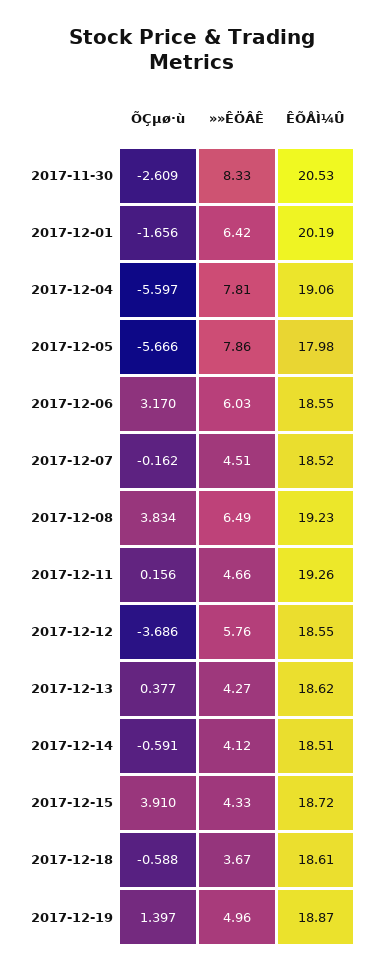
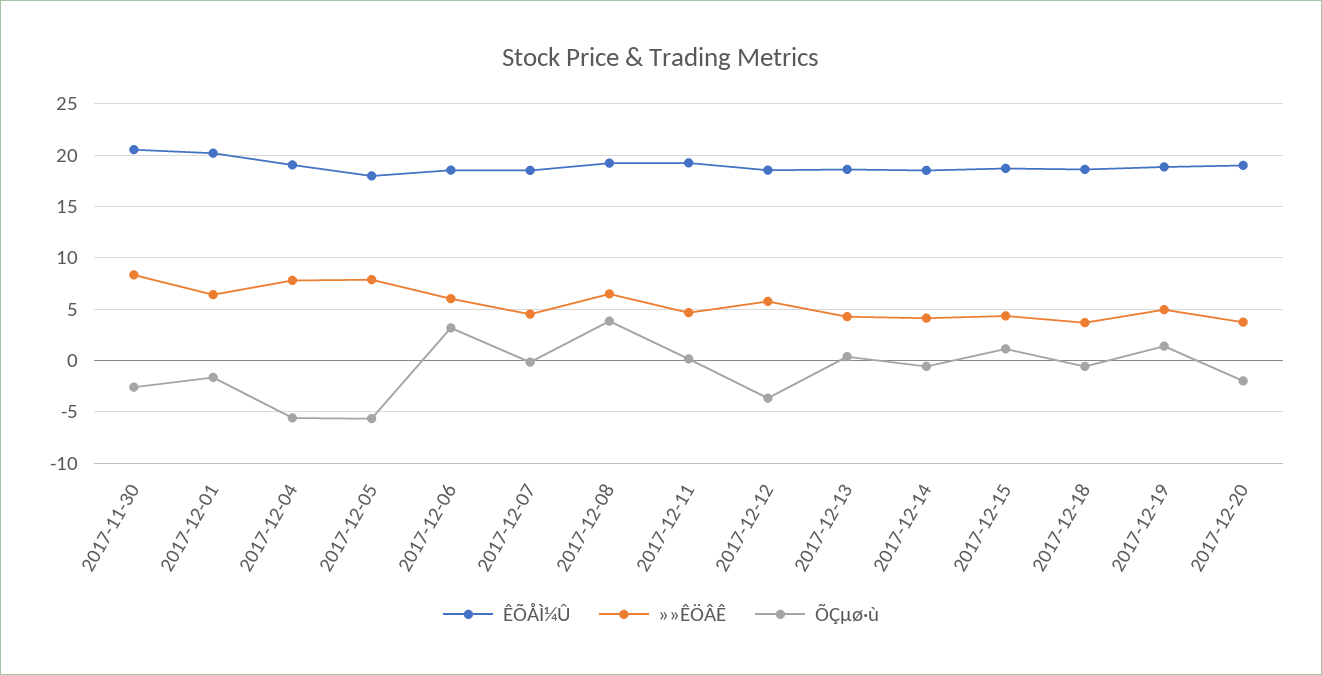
ÕÇµø·ù, 2017-12-15: 3.91 -> 1
ÊÕÅÌ¼Û, 2017-12-20: none -> 19
»»ÊÖÂÊ, 2017-12-20: none -> 4
ÕÇµø·ù, 2017-12-20: none -> -2

